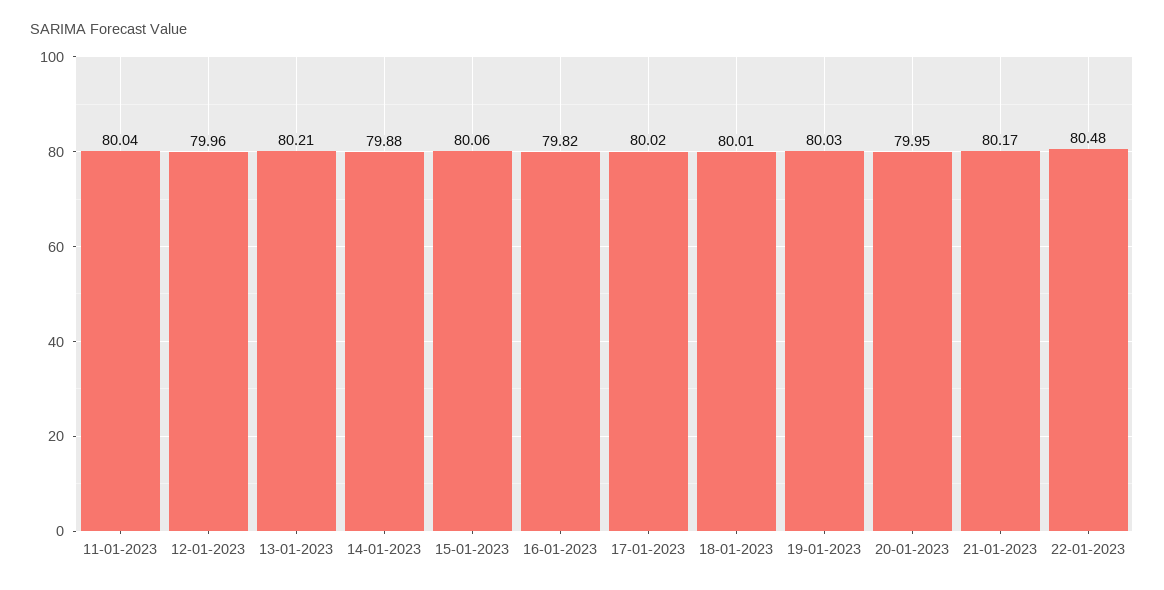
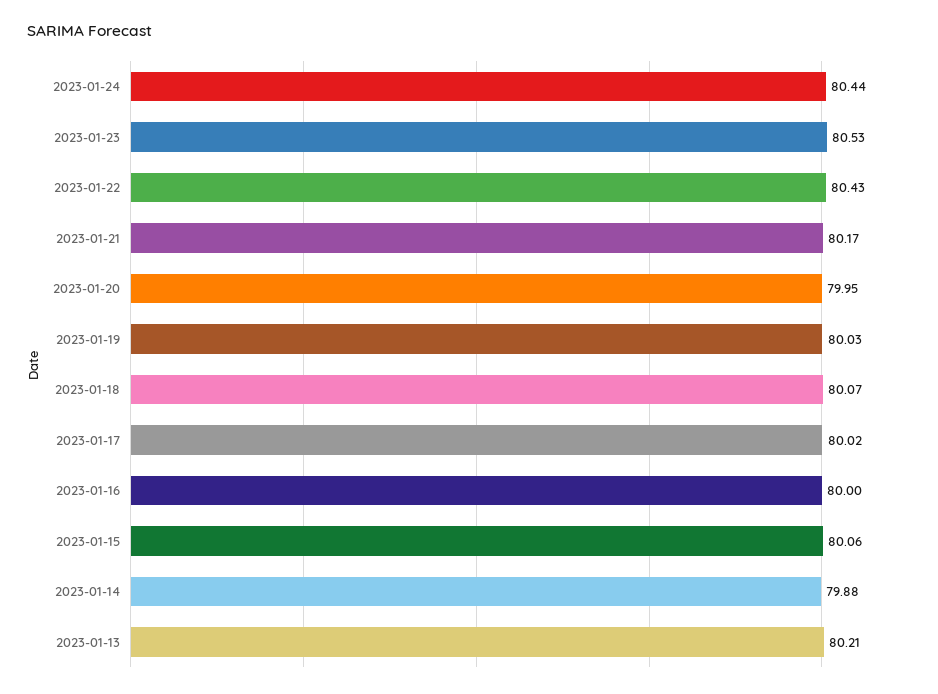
11-01-2023: 80.04 -> none
12-01-2023: 79.96 -> none
16-01-2023: 79.82 -> 80
18-01-2023: 80.01 -> 80.07
22-01-2023: 80.48 -> 80.43
2023-01-24: none -> 80.44
2023-01-23: none -> 80.53

